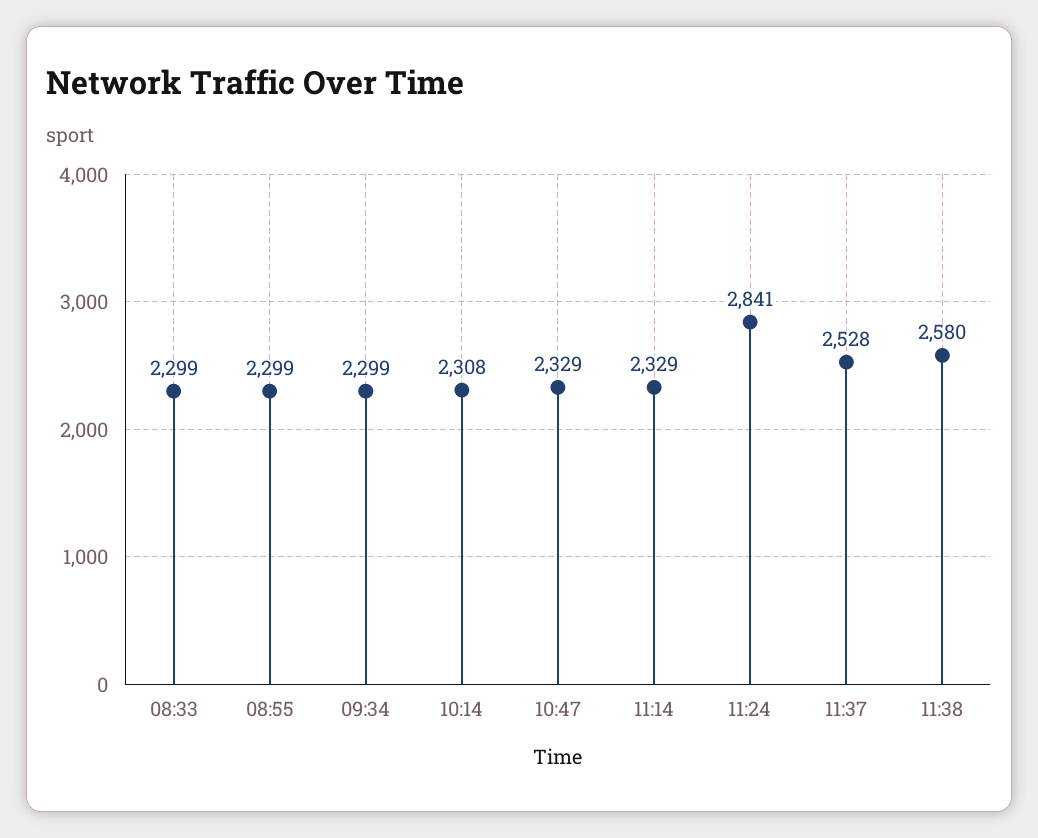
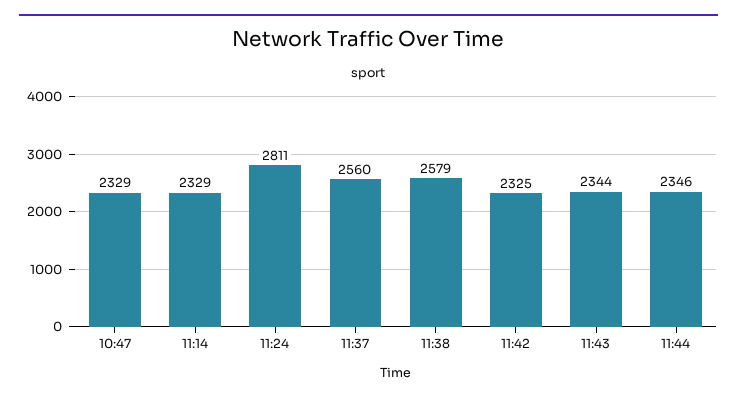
08:33: 2299 -> none
08:55: 2299 -> none
09:34: 2299 -> none
10:14: 2308 -> none
11:24: 2841 -> 2811
11:37: 2528 -> 2560
11:38: 2580 -> 2579
11:42: none -> 2325
11:43: none -> 2344
11:44: none -> 2346

